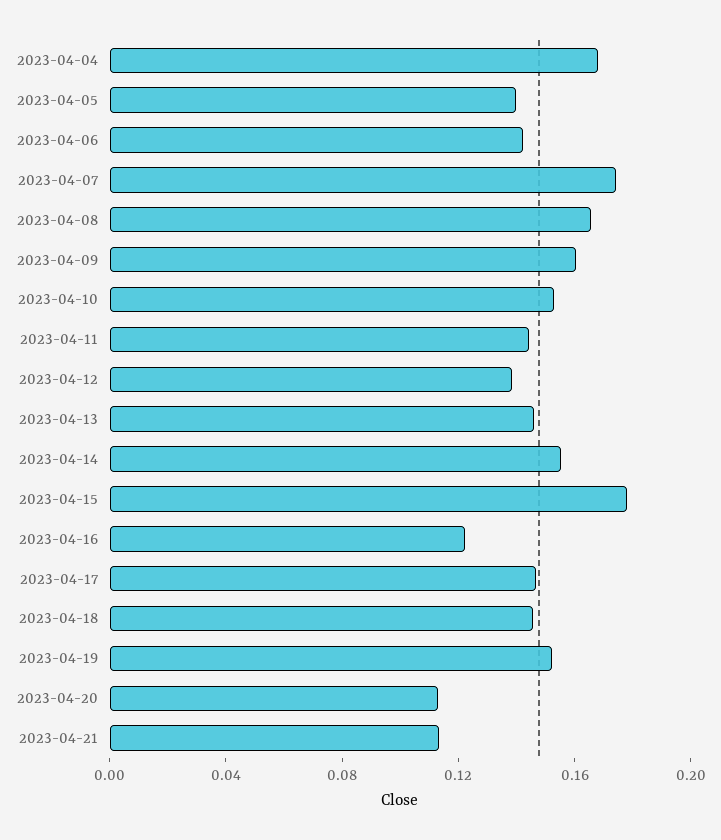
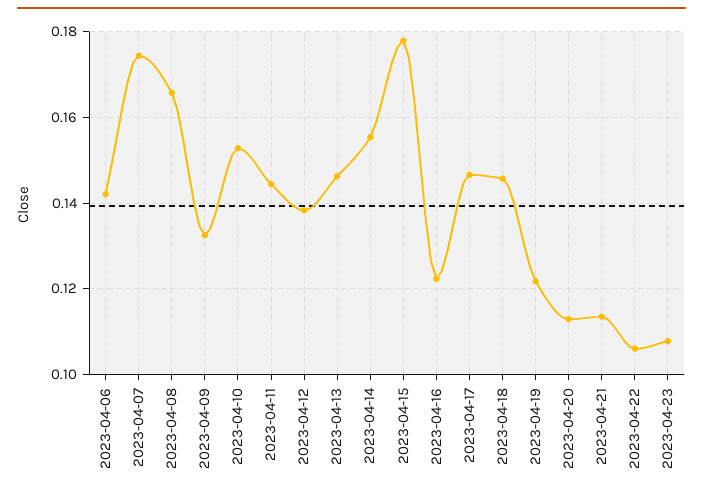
2023-04-04: 0.17 -> none
2023-04-05: 0.14 -> none
2023-04-09: 0.16 -> 0.132
2023-04-19: 0.15 -> 0.122
2023-04-22: none -> 0.106
2023-04-23: none -> 0.108

